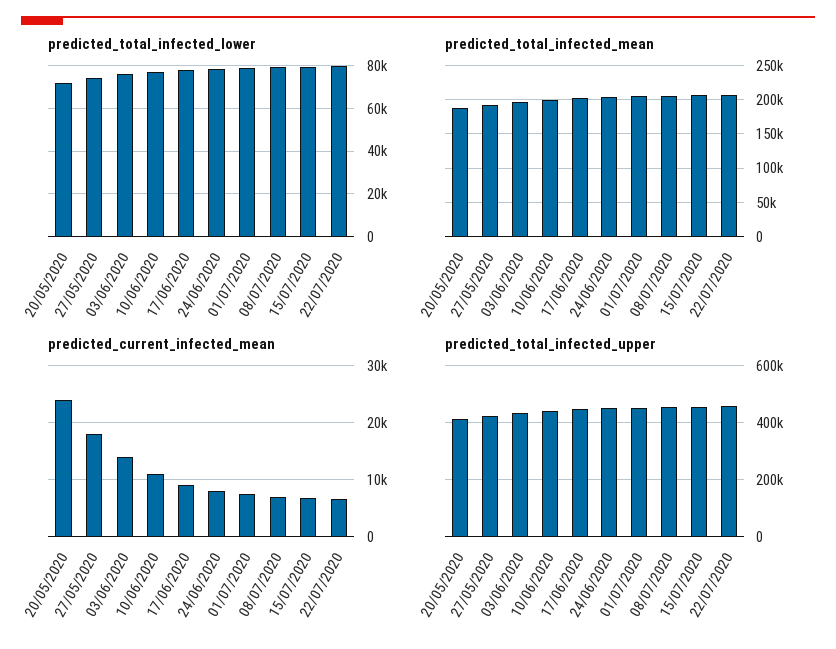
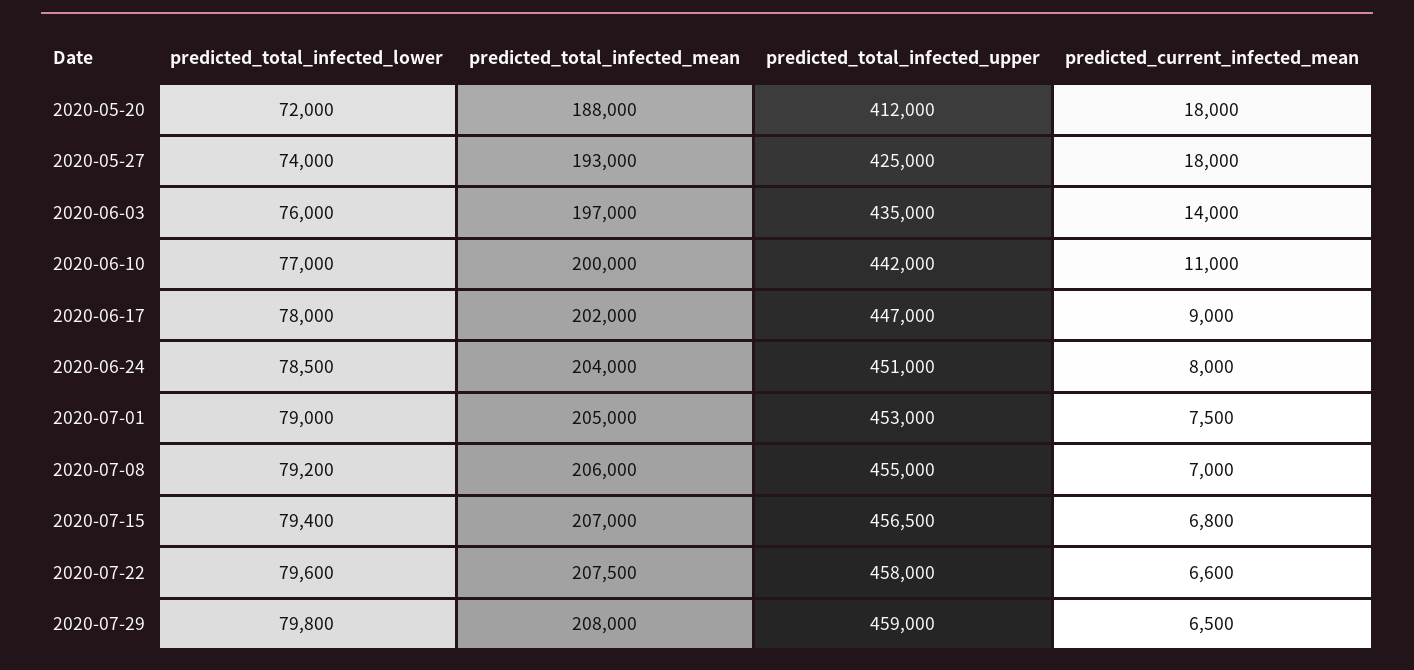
predicted_current_infected_mean, 20/05/2020: 24000 -> 18000
predicted_total_infected_lower, 2020-07-29: none -> 79800
predicted_total_infected_mean, 2020-07-29: none -> 208000
predicted_total_infected_upper, 2020-07-29: none -> 459000
predicted_current_infected_mean, 2020-07-29: none -> 6500

